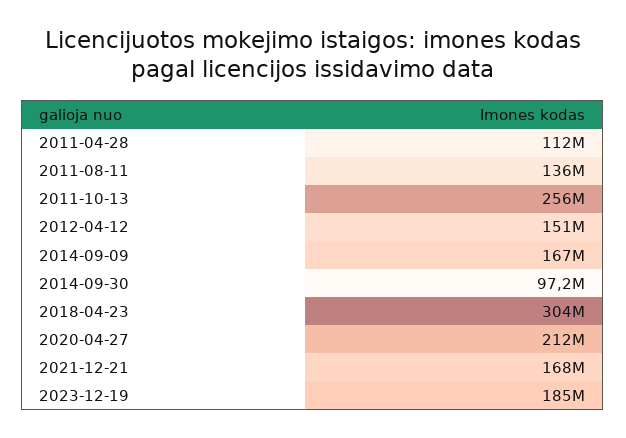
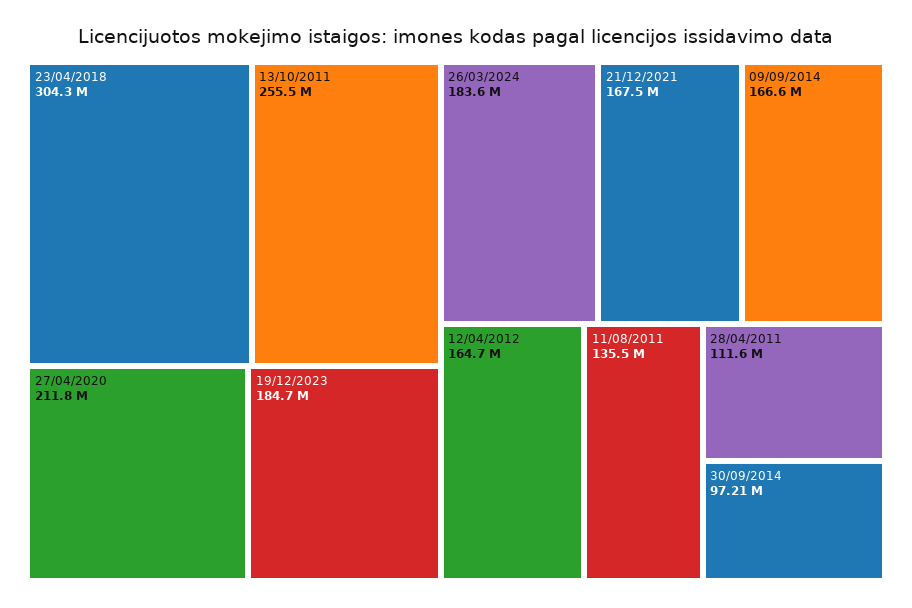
2012-04-12: 151000000 -> 164700000
26/03/2024: none -> 183600000

